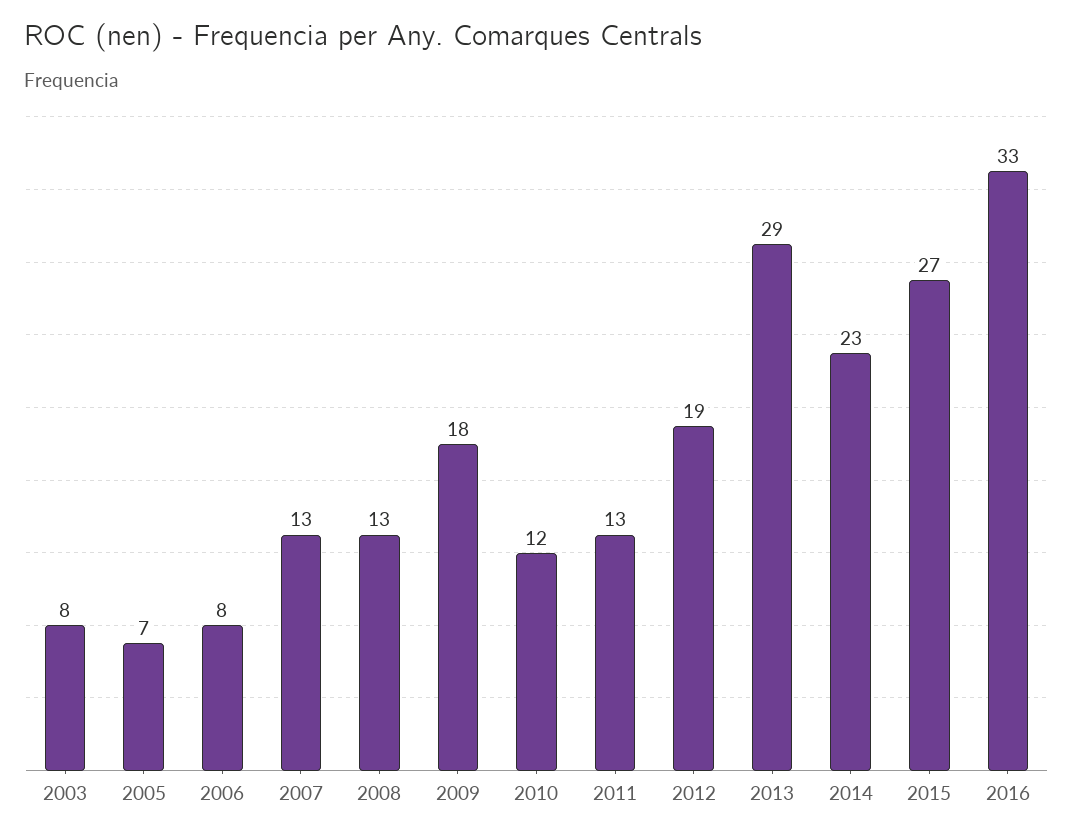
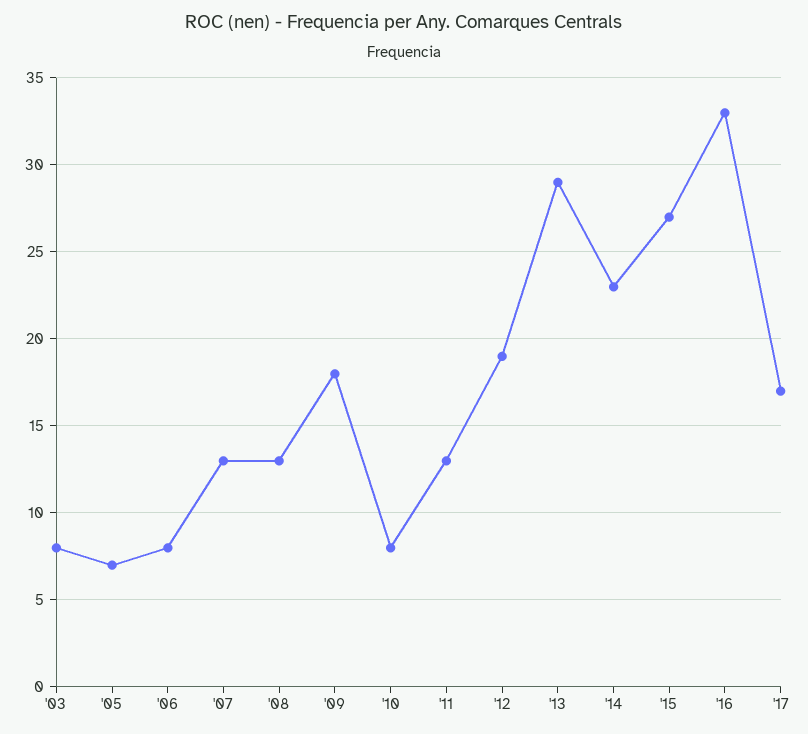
2010: 12 -> 8
'17: none -> 17

